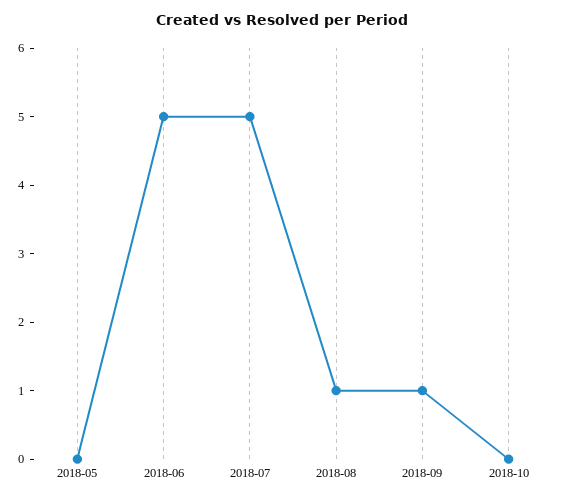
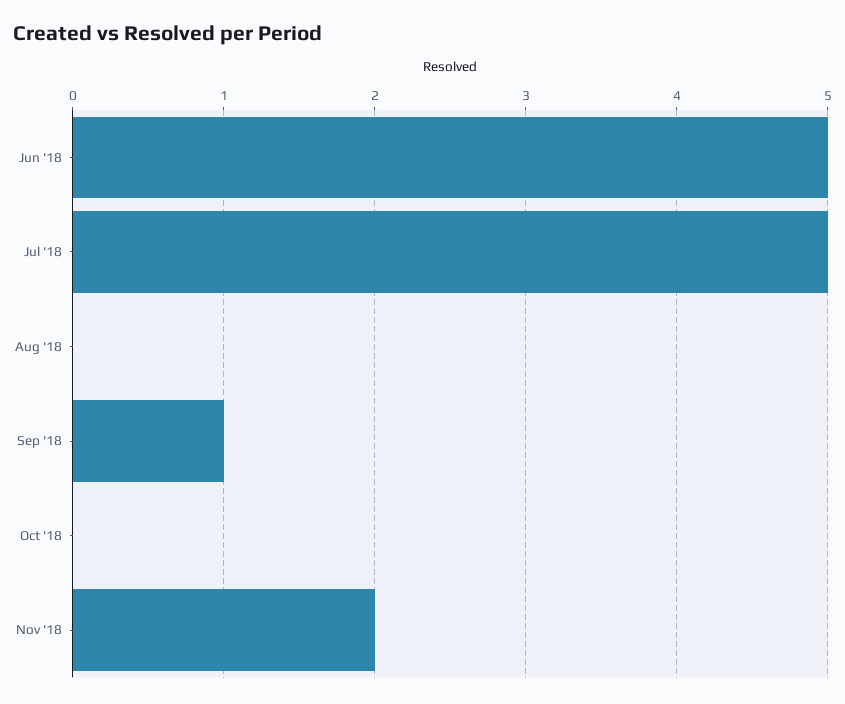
2018-05: 0 -> none
2018-08: 1 -> 0
Nov '18: none -> 2

